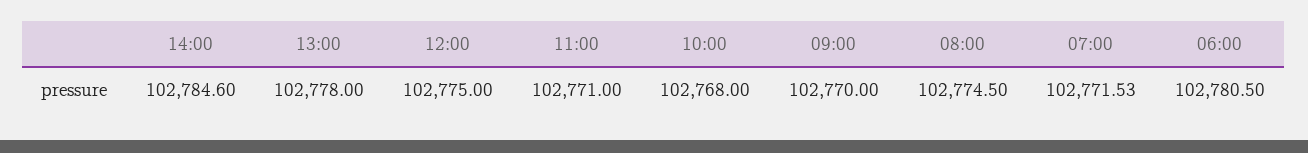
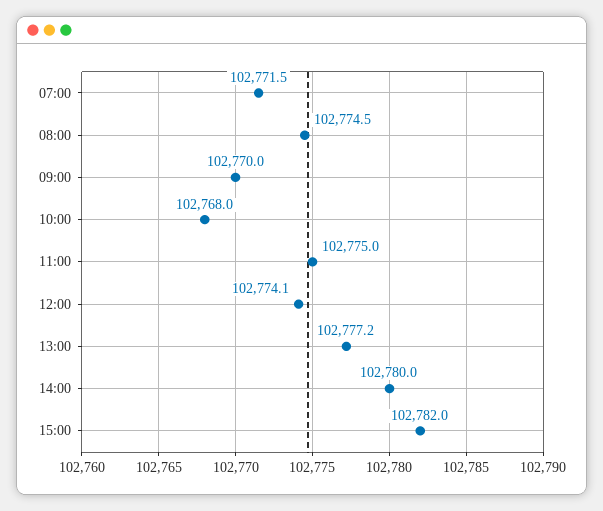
14:00: 102784.6 -> 102780
13:00: 102778 -> 102777.2
12:00: 102775 -> 102774.1
11:00: 102771 -> 102775
06:00: 102780.5 -> none
15:00: none -> 102782

